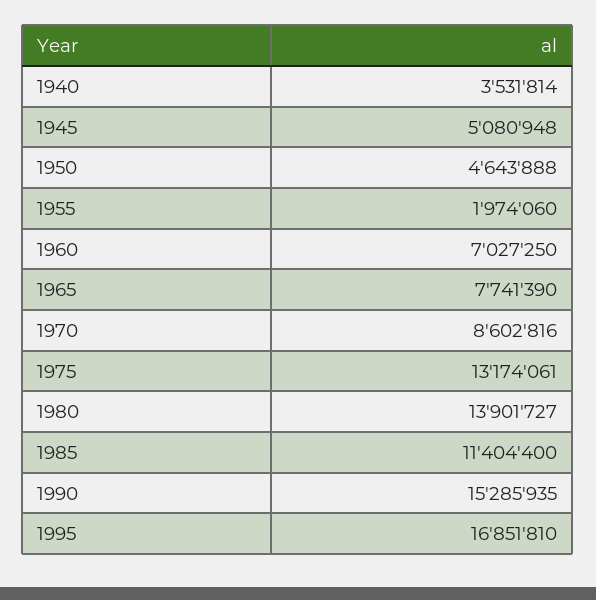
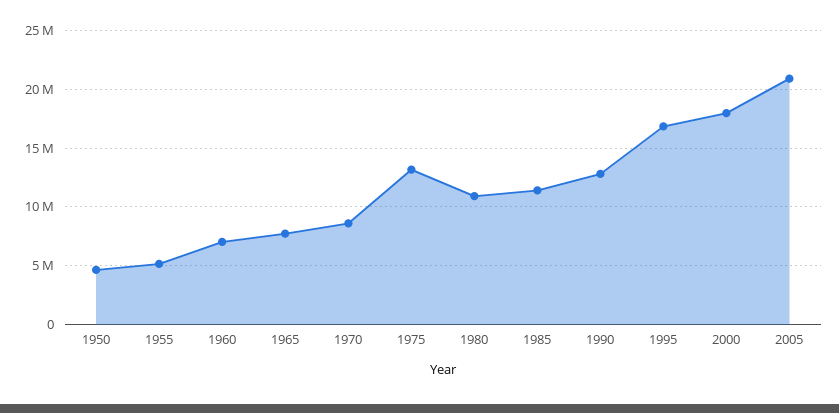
1940: 3531814 -> none
1945: 5080948 -> none
1955: 1974060 -> 5000000
1980: 13901727 -> 11000000
1990: 15285935 -> 13000000
2000: none -> 18000000
2005: none -> 21000000

